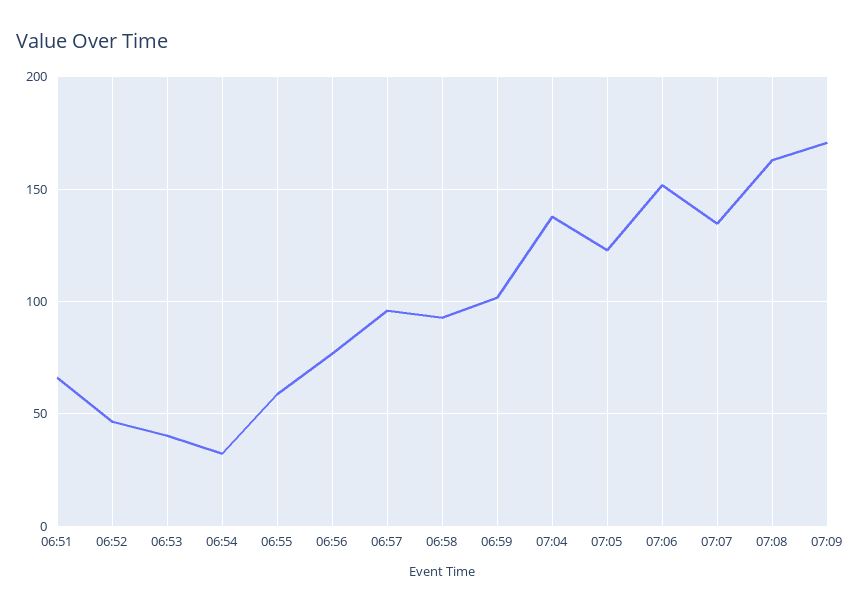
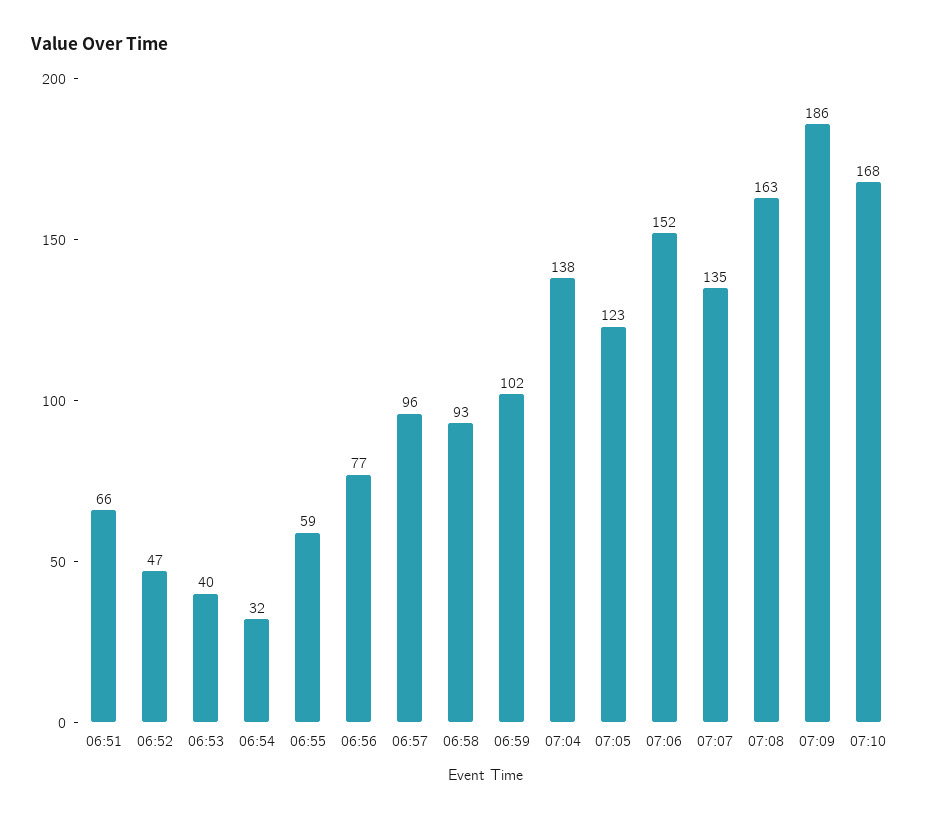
07:09: 170 -> 186
07:10: none -> 168

